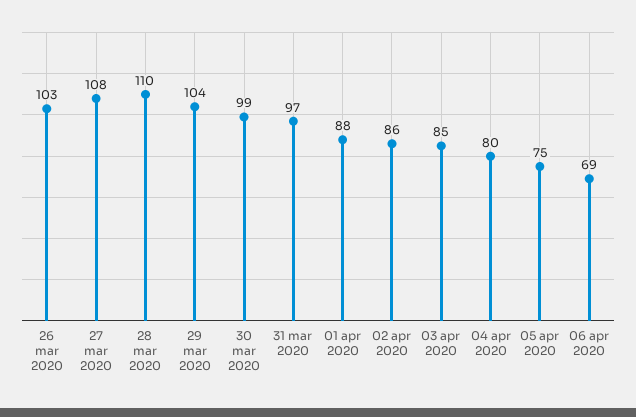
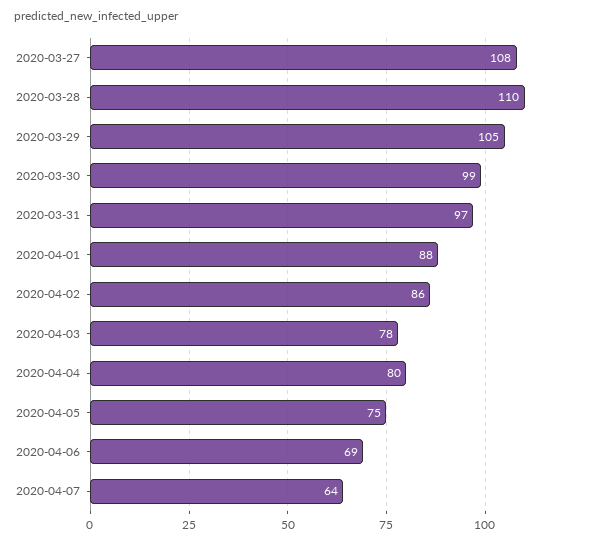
26 mar 2020: 103 -> none
29 mar 2020: 104 -> 105
03 apr 2020: 85 -> 78
2020-04-07: none -> 64

